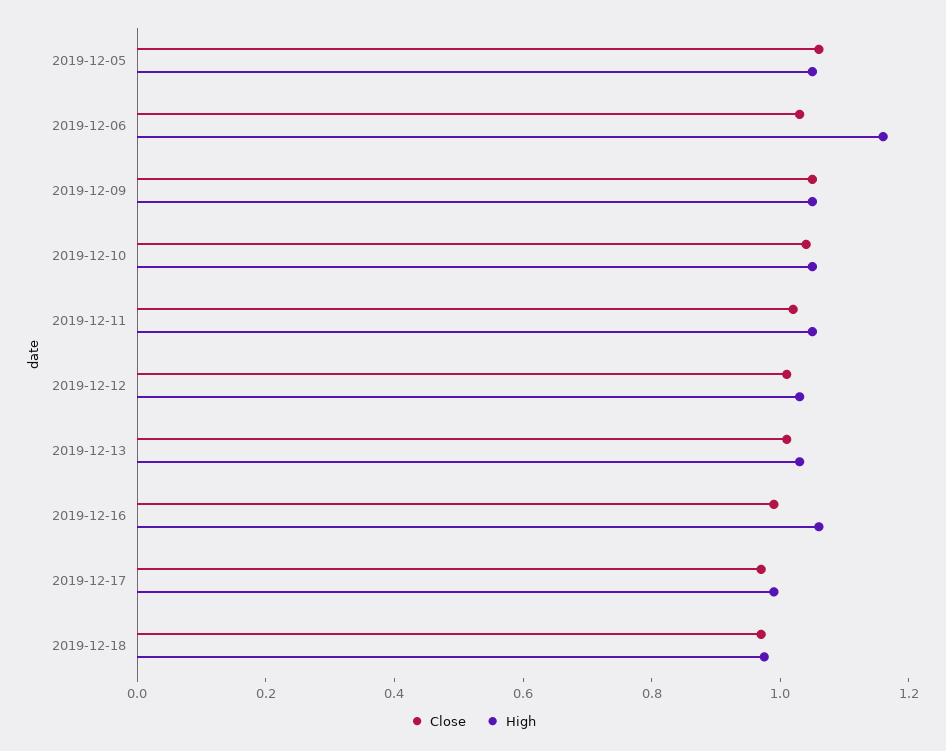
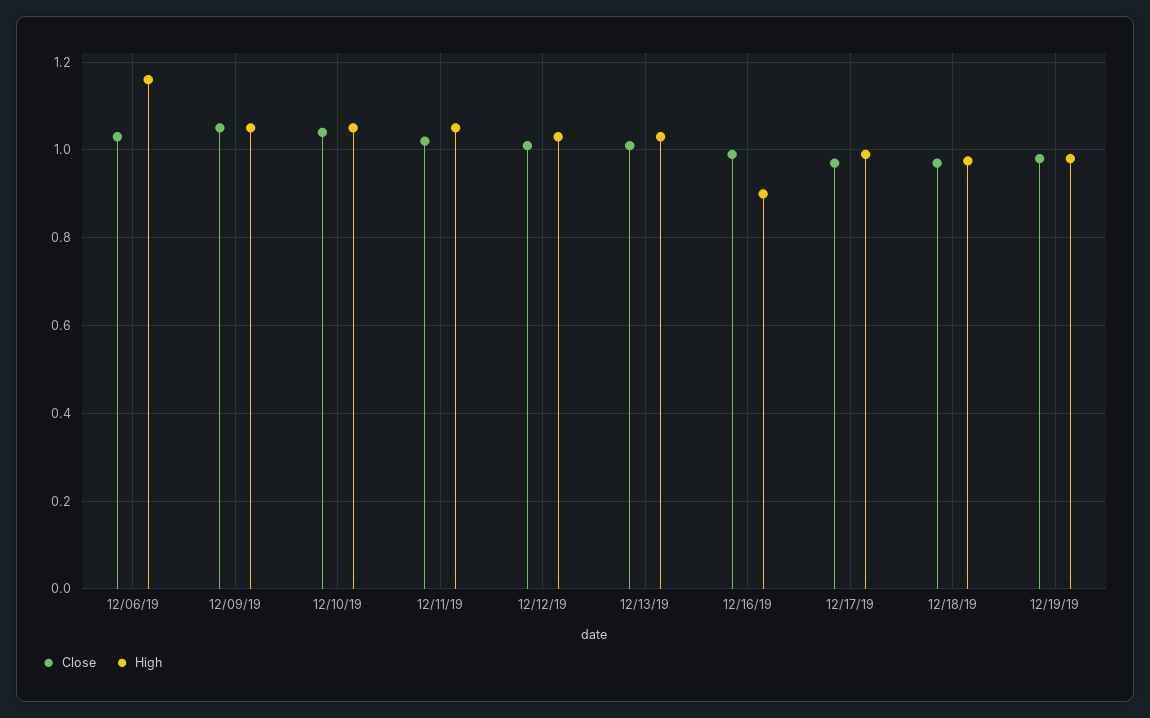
Close, 2019-12-05: 1.05 -> none
High, 2019-12-05: 1.05 -> none
High, 2019-12-16: 1.05 -> 0.9
Close, 12/19/19: none -> 0.98
High, 12/19/19: none -> 0.98

